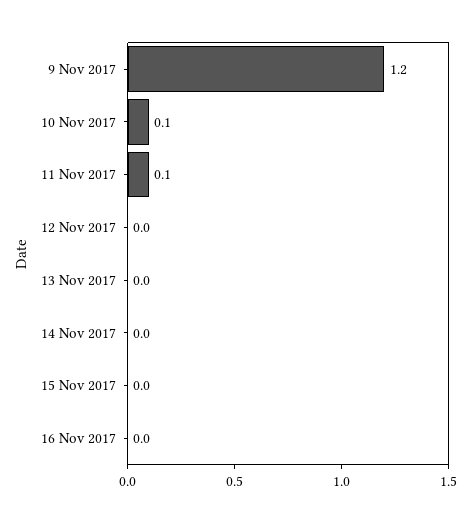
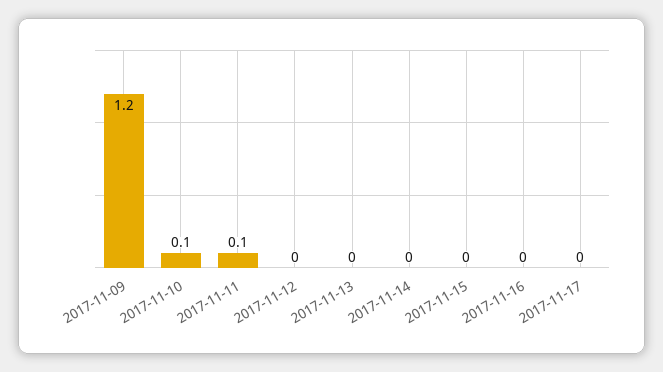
2017-11-17: none -> 0

